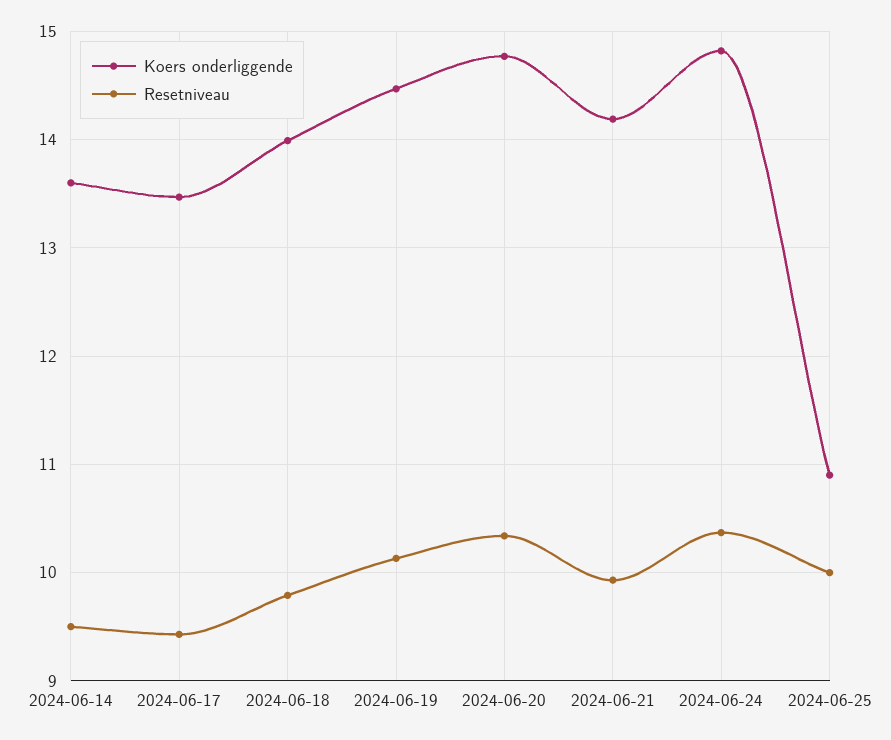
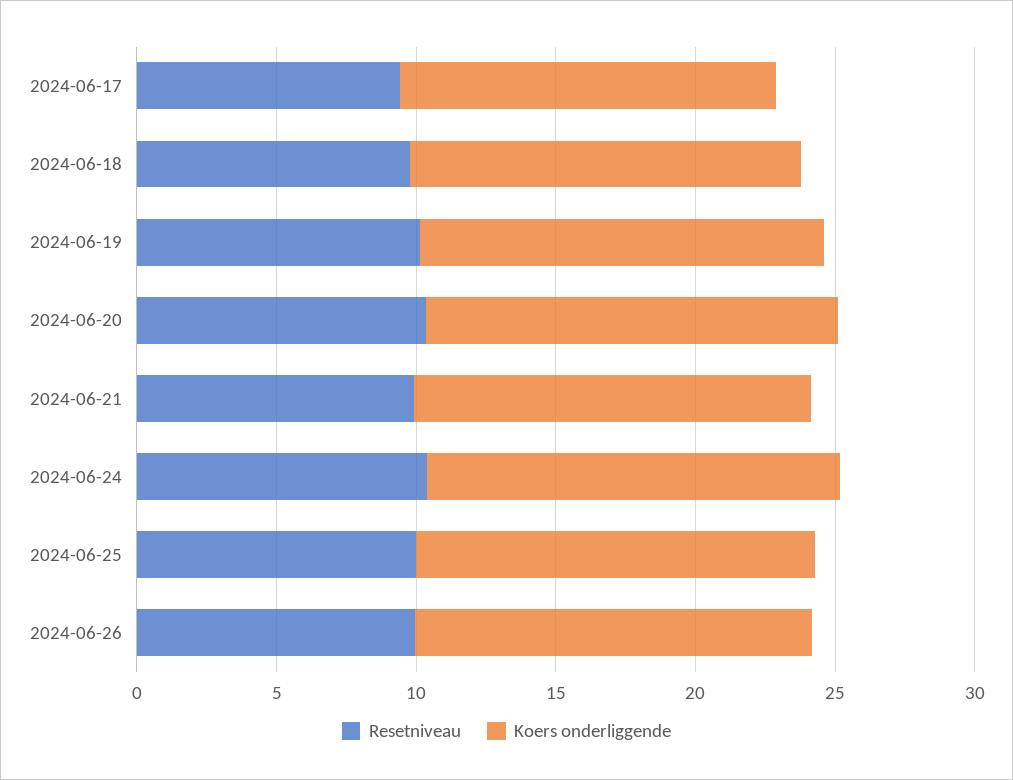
Koers onderliggende, 2024-06-14: 13.6 -> none
Resetniveau, 2024-06-14: 9.5 -> none
Koers onderliggende, 2024-06-25: 10.9 -> 14
Resetniveau, 2024-06-26: none -> 10
Koers onderliggende, 2024-06-26: none -> 14

